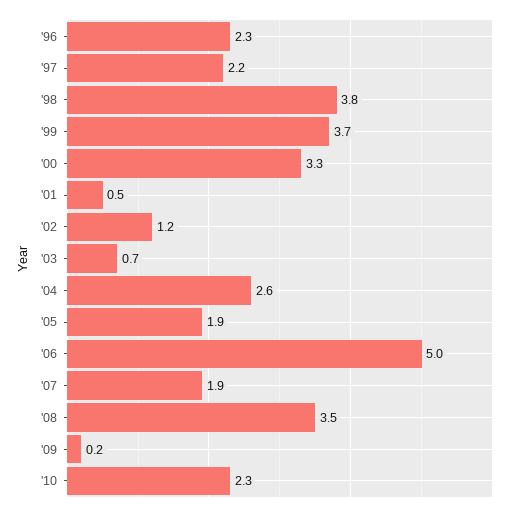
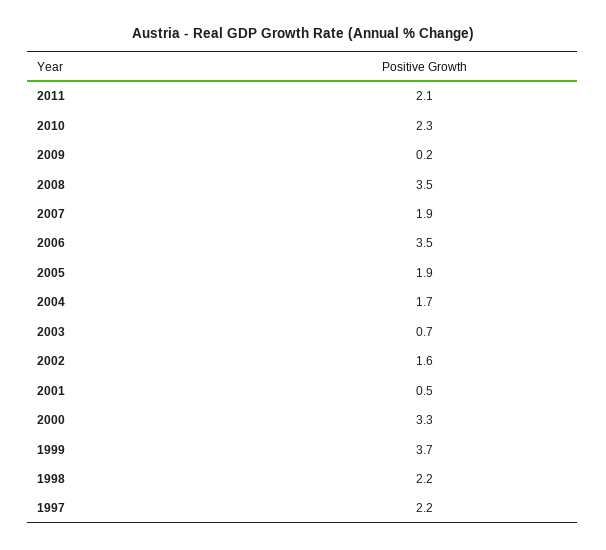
'96: 2.3 -> none
'98: 3.8 -> 2.2
'02: 1.2 -> 1.6
'04: 2.6 -> 1.7
'06: 5 -> 3.5
2011: none -> 2.1

